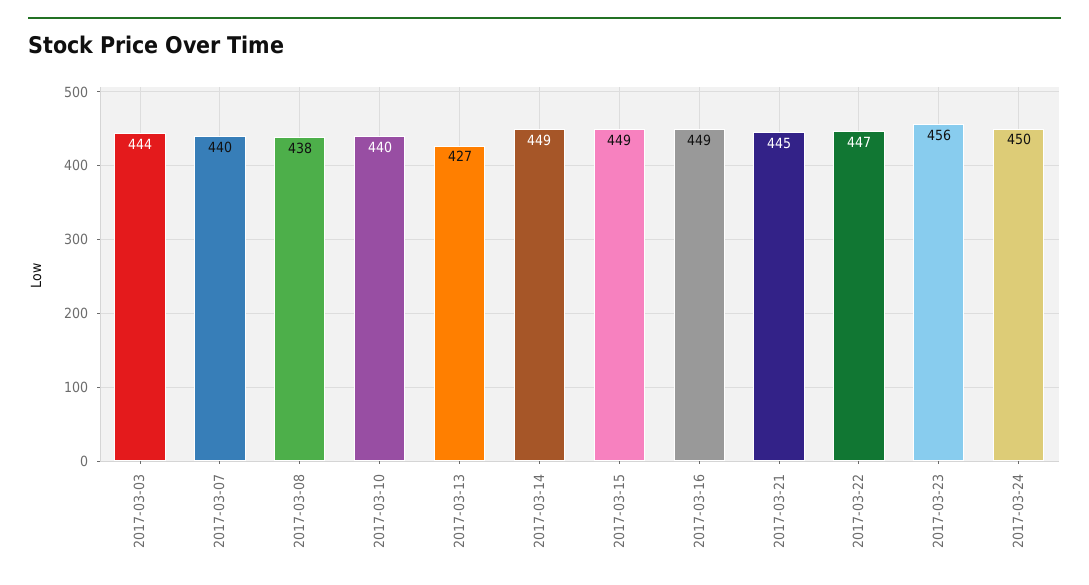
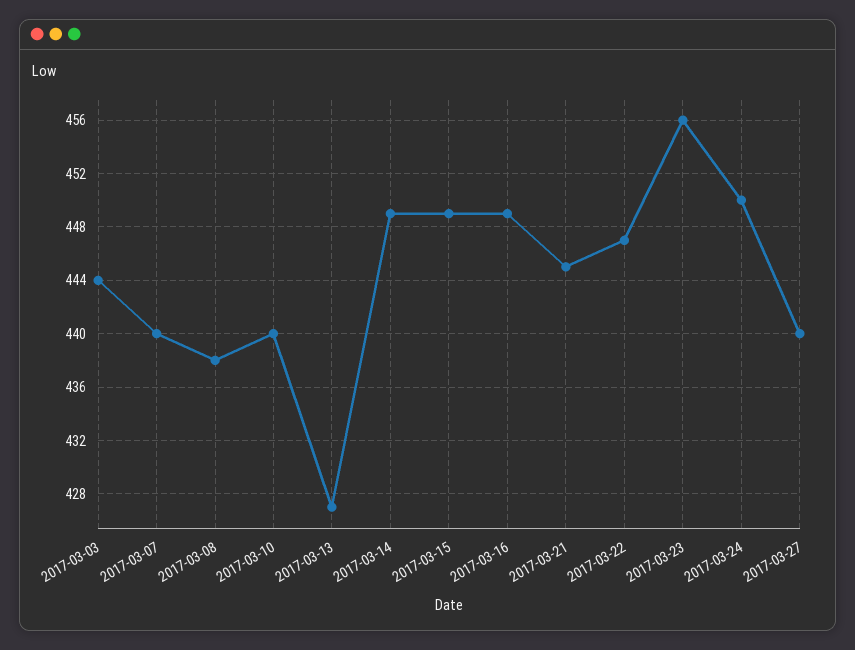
2017-03-27: none -> 440

